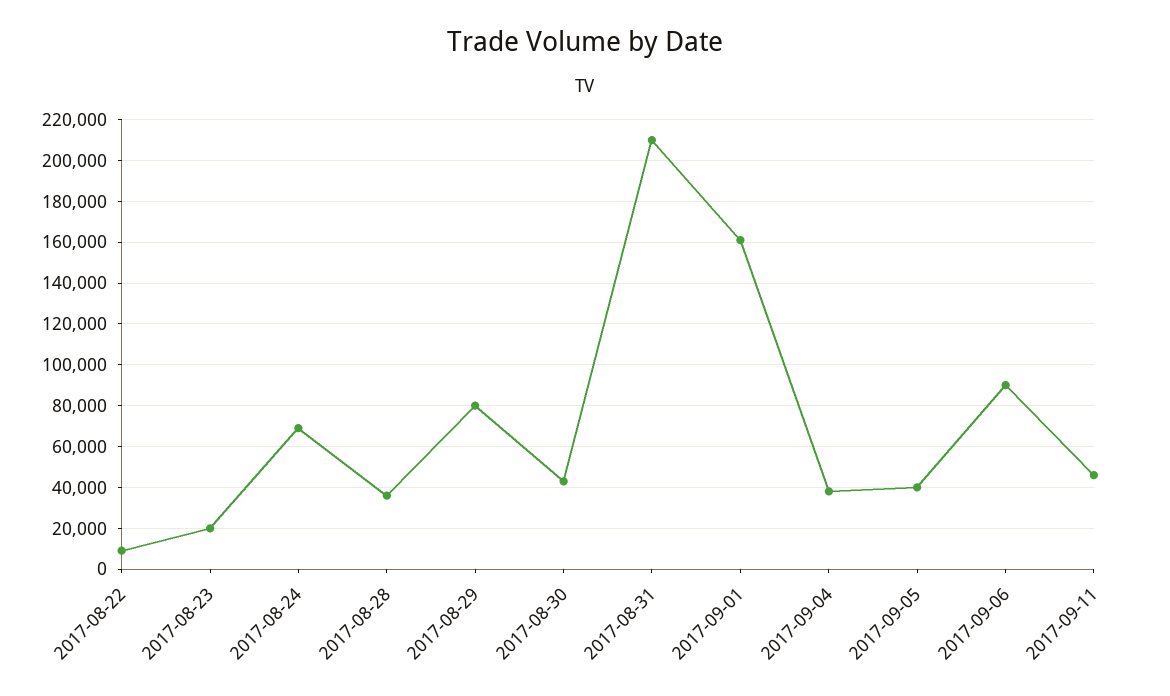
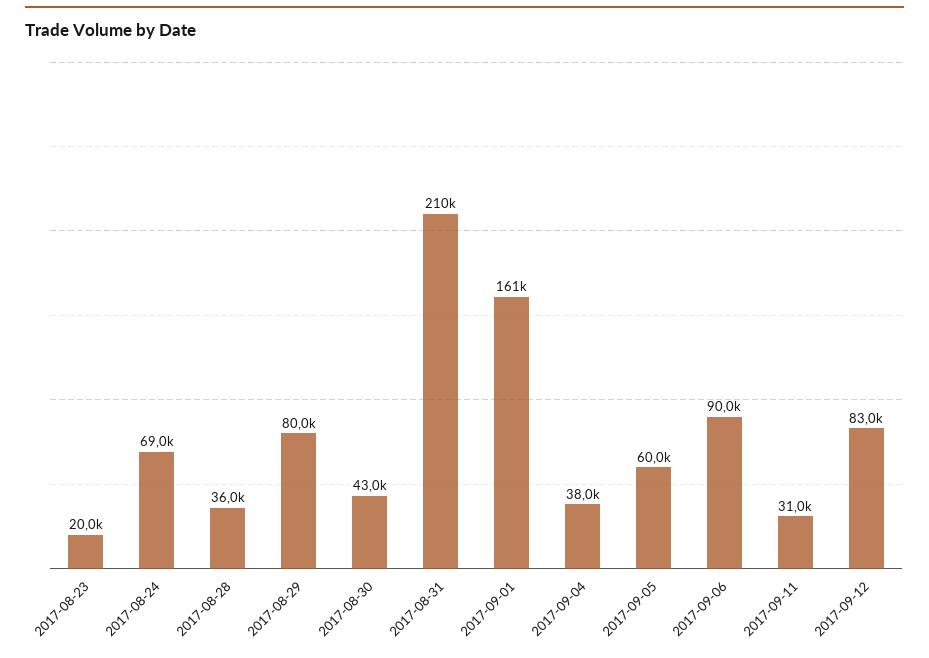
2017-08-22: 10000 -> none
2017-09-05: 40000 -> 60000
2017-09-11: 45000 -> 31000
2017-09-12: none -> 83000

